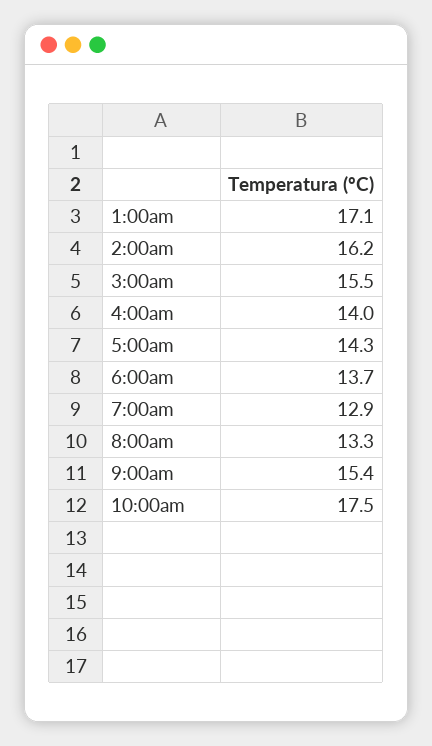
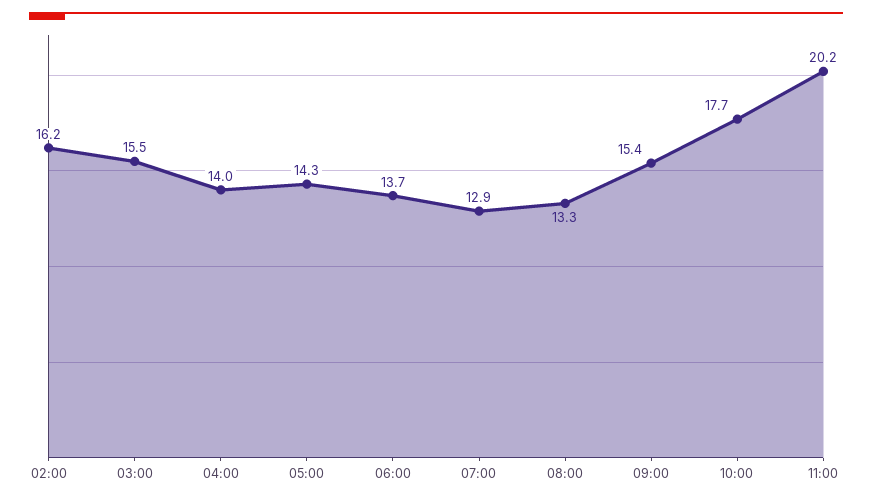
1:00am: 17.1 -> none
10:00am: 17.5 -> 17.7
11:00: none -> 20.2

